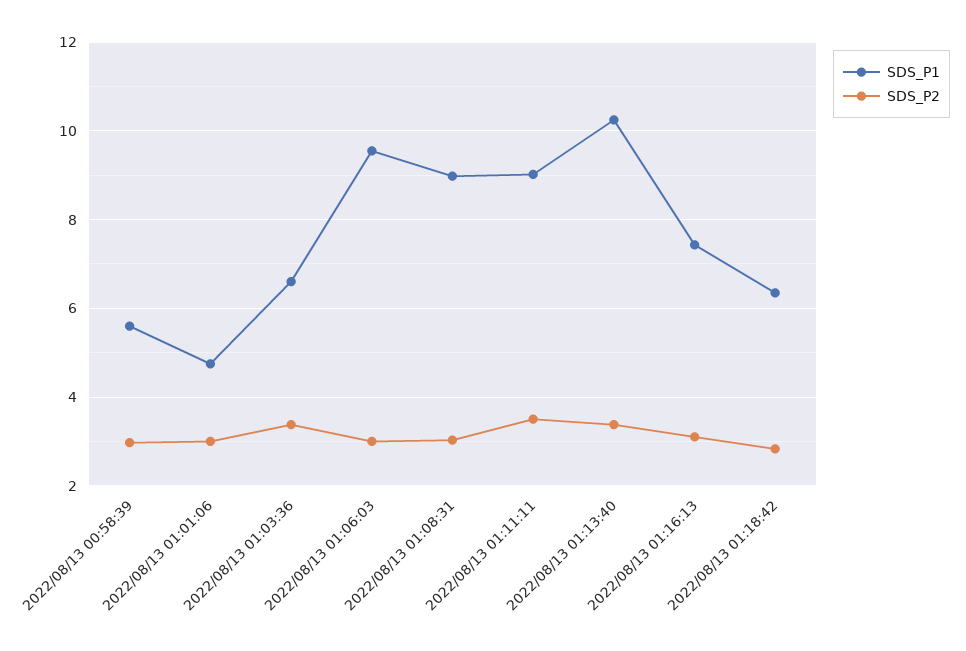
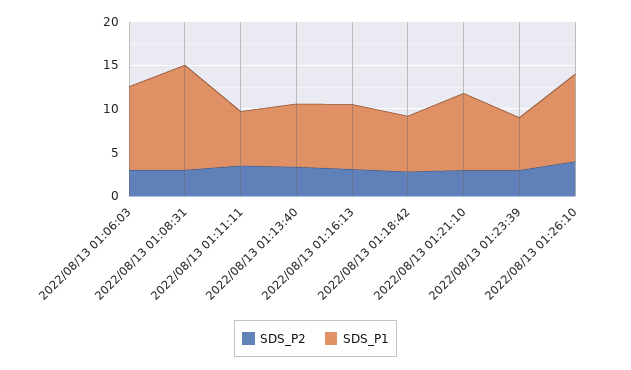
SDS_P1, 2022/08/13 00:58:39: 5.6 -> none
SDS_P2, 2022/08/13 00:58:39: 3 -> none
SDS_P1, 2022/08/13 01:01:06: 4.8 -> none
SDS_P2, 2022/08/13 01:01:06: 3 -> none
SDS_P1, 2022/08/13 01:03:36: 6.6 -> none
SDS_P2, 2022/08/13 01:03:36: 3.4 -> none
SDS_P1, 2022/08/13 01:08:31: 9 -> 12
SDS_P1, 2022/08/13 01:11:11: 9 -> 6
SDS_P1, 2022/08/13 01:13:40: 10.2 -> 7
SDS_P2, 2022/08/13 01:21:10: none -> 3
SDS_P1, 2022/08/13 01:21:10: none -> 9
SDS_P2, 2022/08/13 01:23:39: none -> 3
SDS_P1, 2022/08/13 01:23:39: none -> 6
SDS_P2, 2022/08/13 01:26:10: none -> 4
SDS_P1, 2022/08/13 01:26:10: none -> 10

